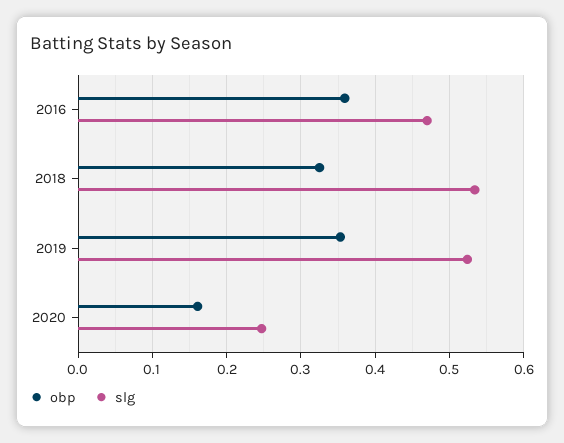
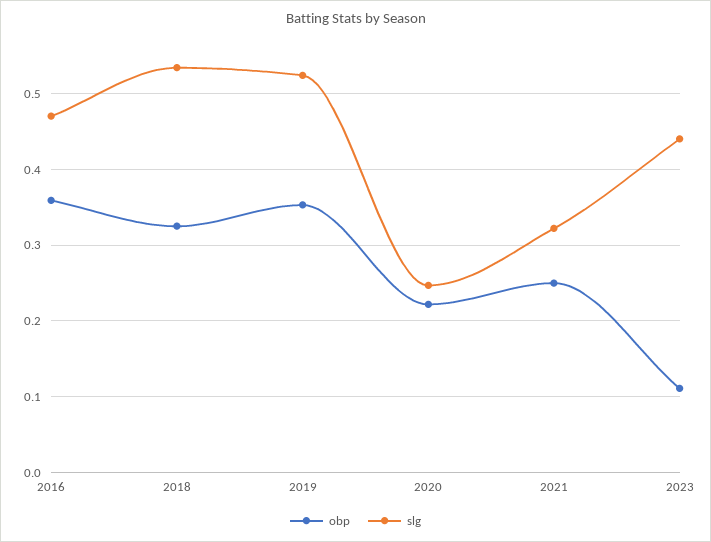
obp, 2020: 0.16 -> 0.22
obp, 2021: none -> 0.25
slg, 2021: none -> 0.32
obp, 2023: none -> 0.11
slg, 2023: none -> 0.44

